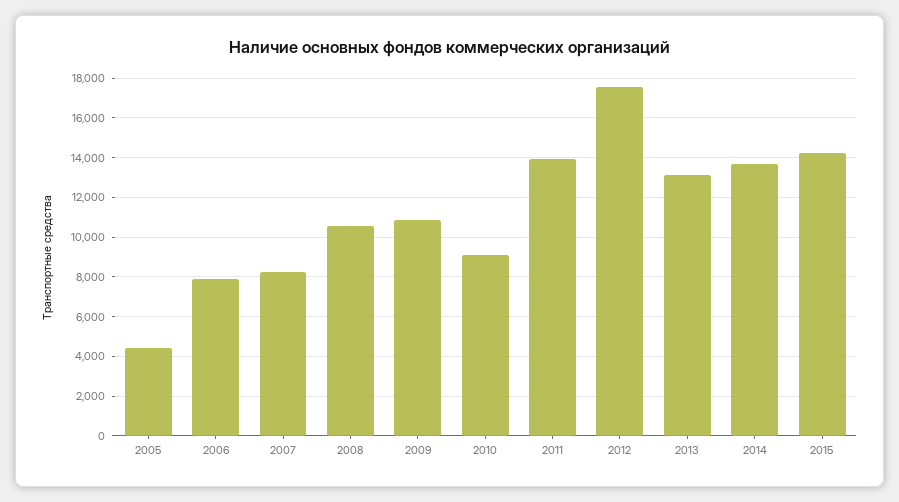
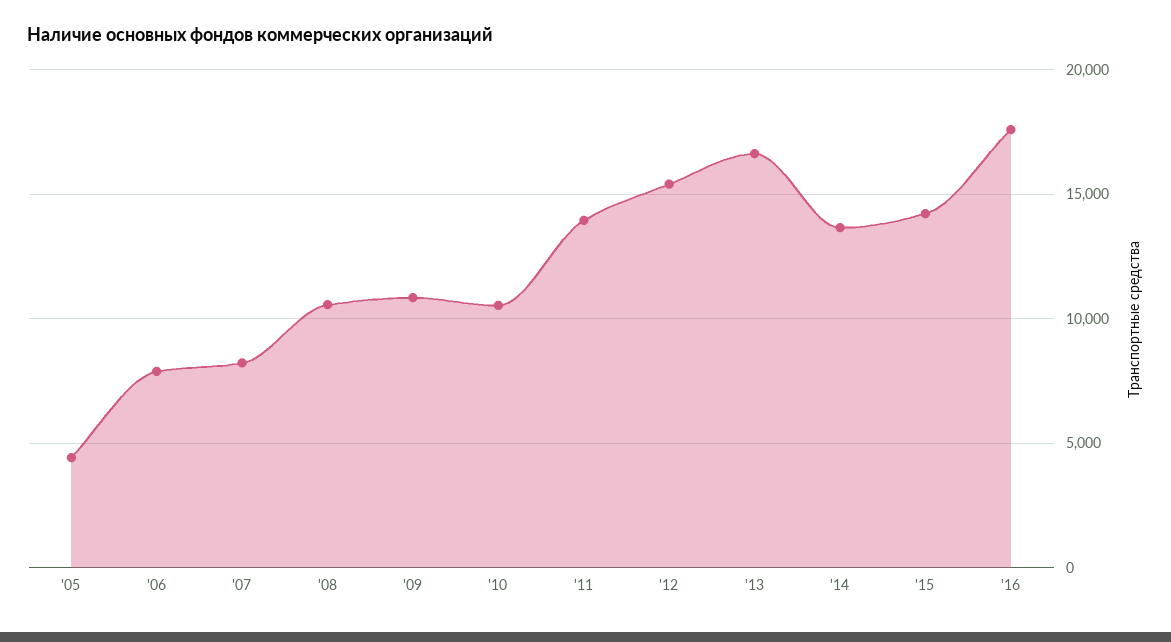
2010: 9000 -> 10500
2012: 17500 -> 15500
2013: 13000 -> 16500
'16: none -> 17500

